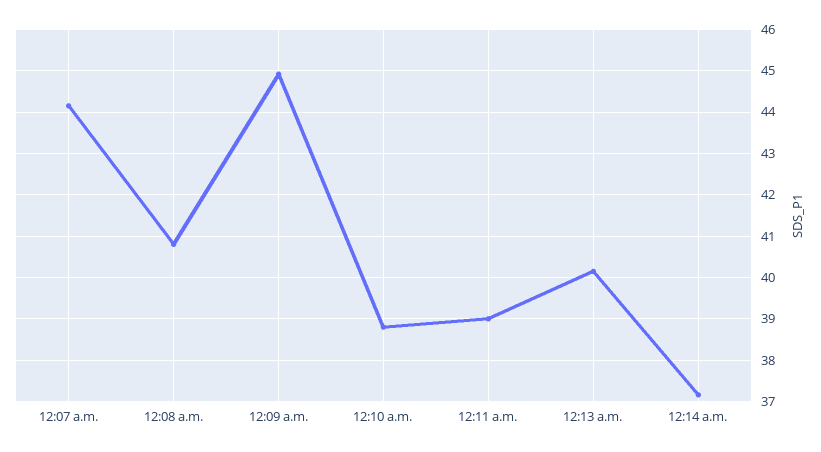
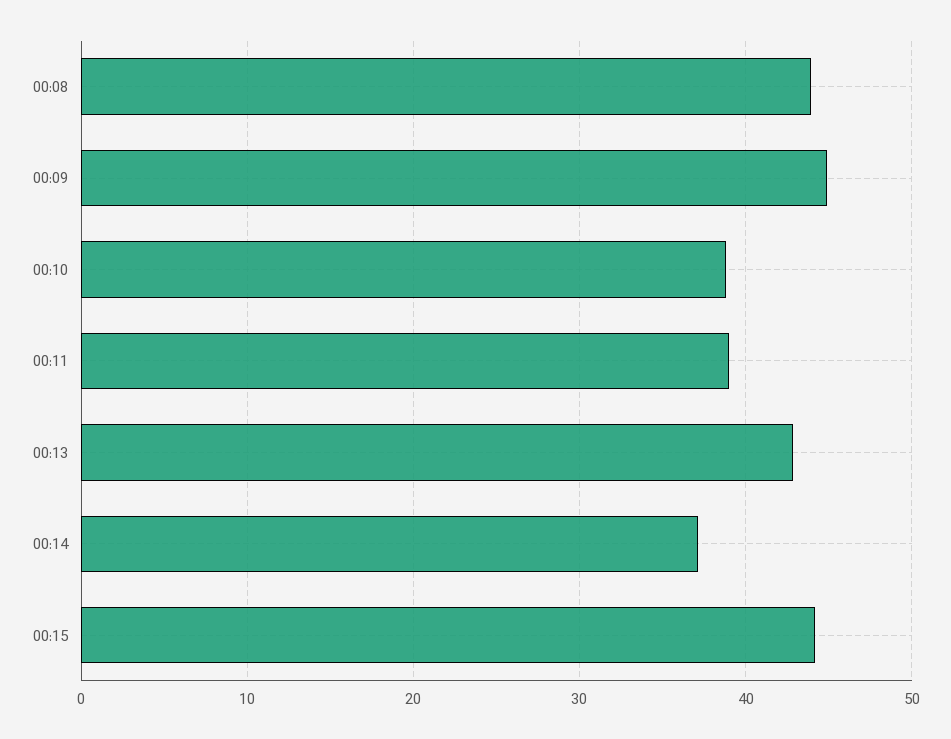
12:07 a.m.: 44.2 -> none
12:08 a.m.: 40.8 -> 44
12:13 a.m.: 40.2 -> 43
00:15: none -> 44

